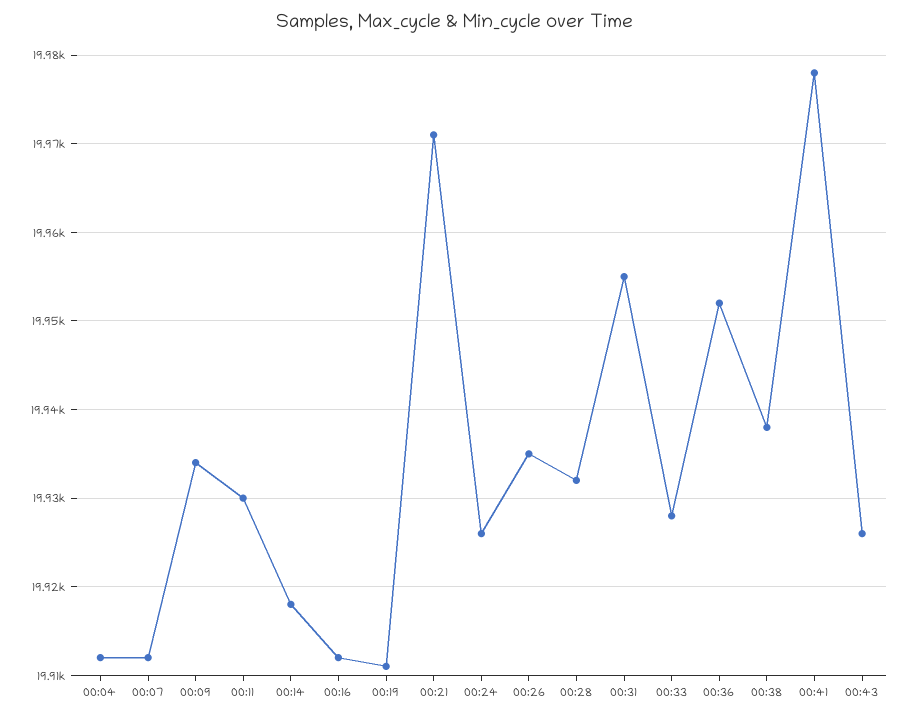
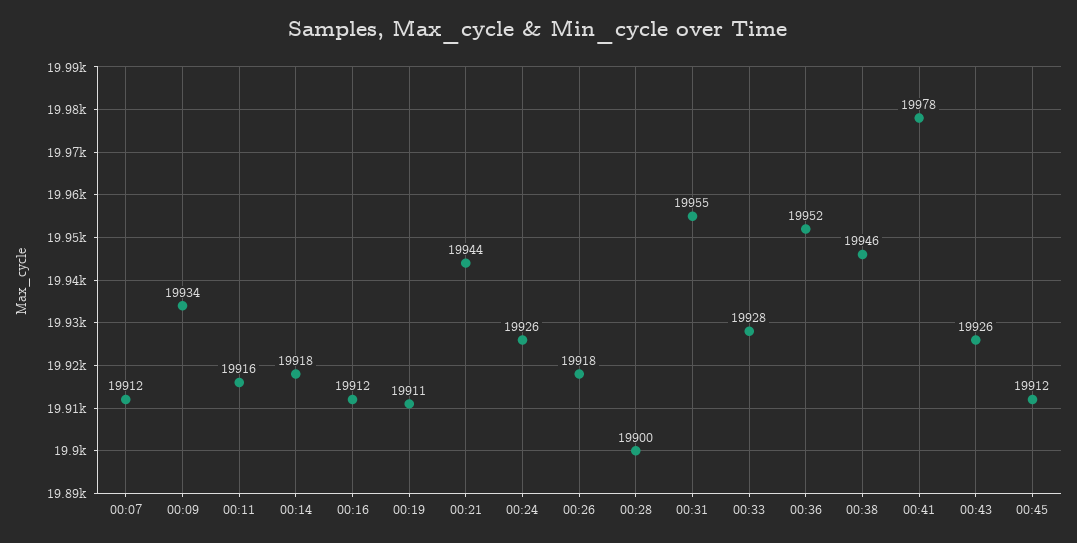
00:04: 19912 -> none
00:11: 19930 -> 19916
00:21: 19971 -> 19944
00:26: 19935 -> 19918
00:28: 19932 -> 19900
00:38: 19938 -> 19946
00:45: none -> 19912

